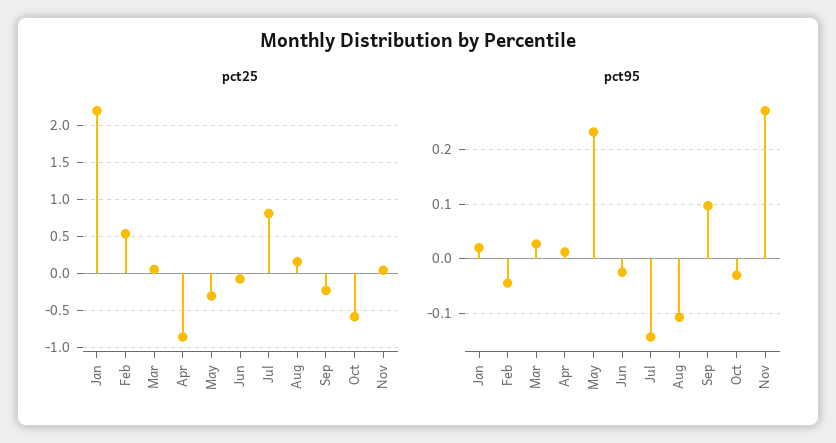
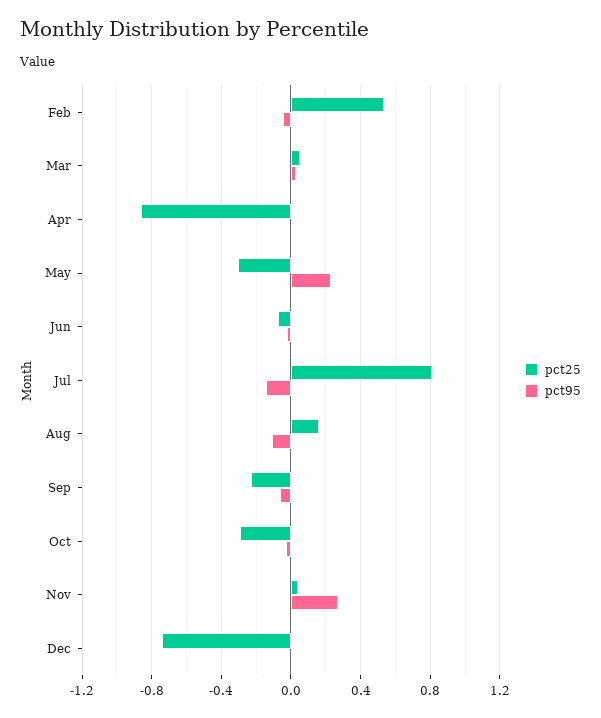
pct25, Jan: 2.2 -> none
pct25, Oct: -0.6 -> -0.3
pct95, Jan: 0.02 -> none
pct95, Sep: 0.1 -> -0.05
pct25, Dec: none -> -0.75
pct95, Dec: none -> 0

